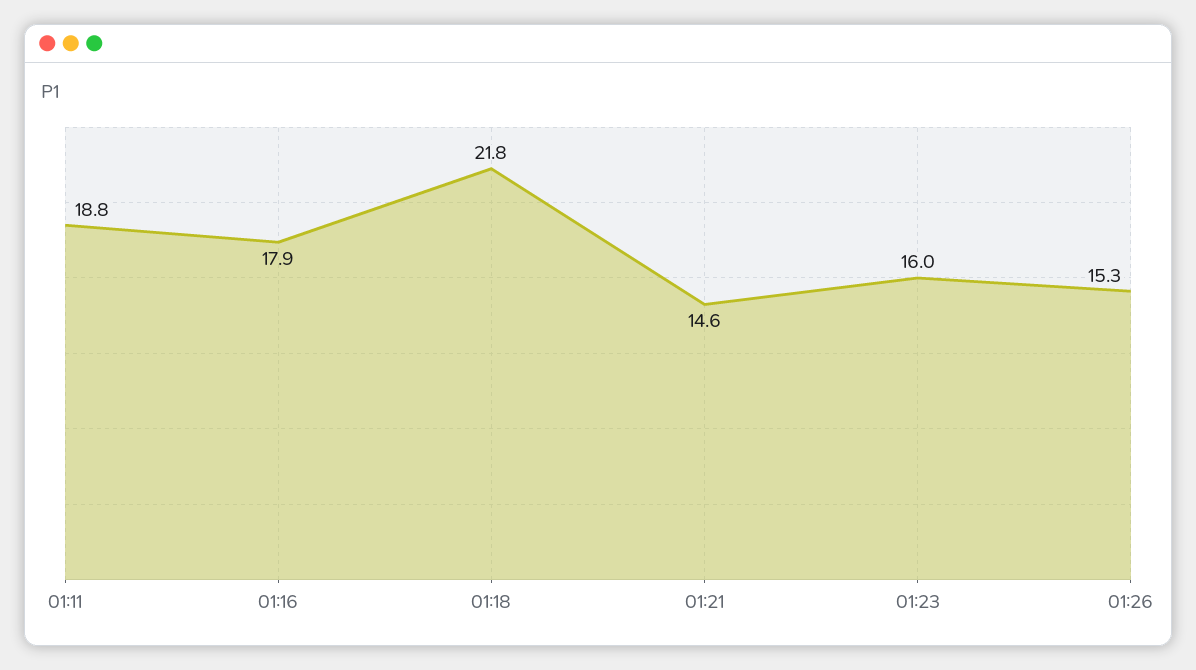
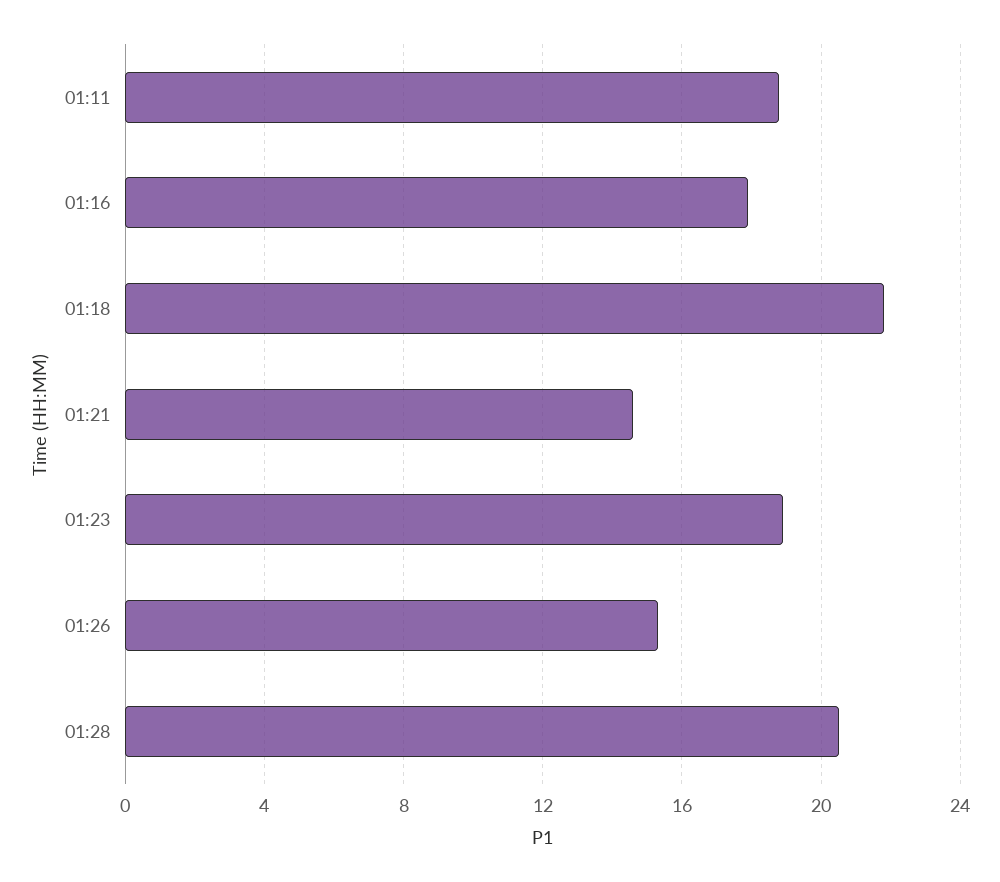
01:23: 16 -> 19
01:28: none -> 20.5

